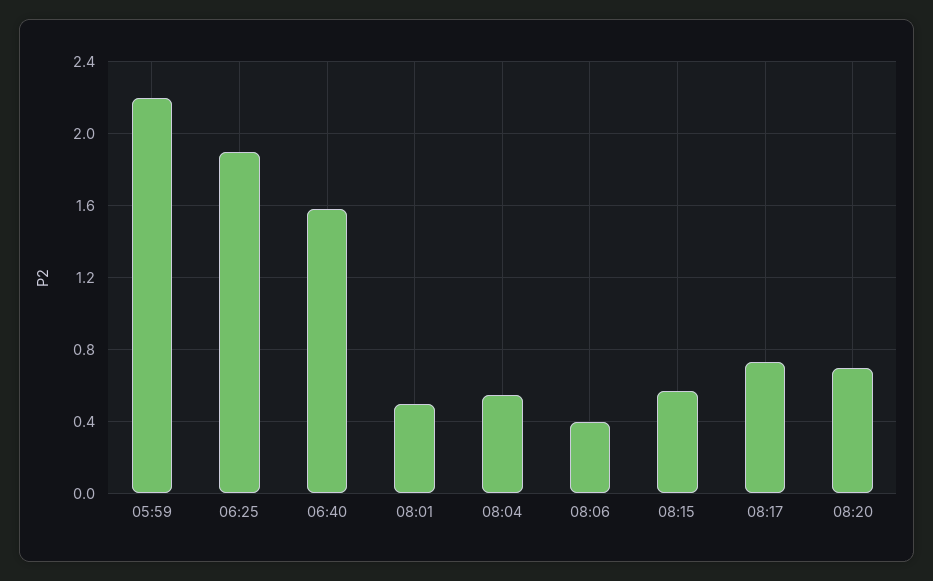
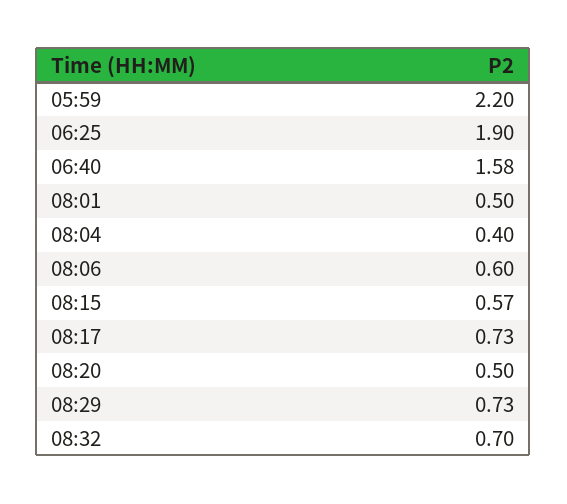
08:04: 0.55 -> 0.4
08:06: 0.4 -> 0.6
08:20: 0.7 -> 0.5
08:29: none -> 0.73
08:32: none -> 0.7

